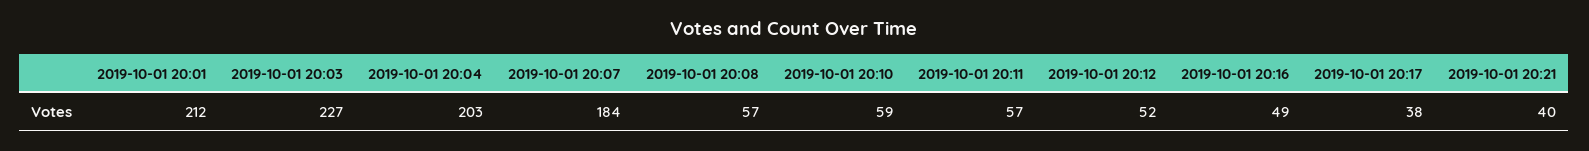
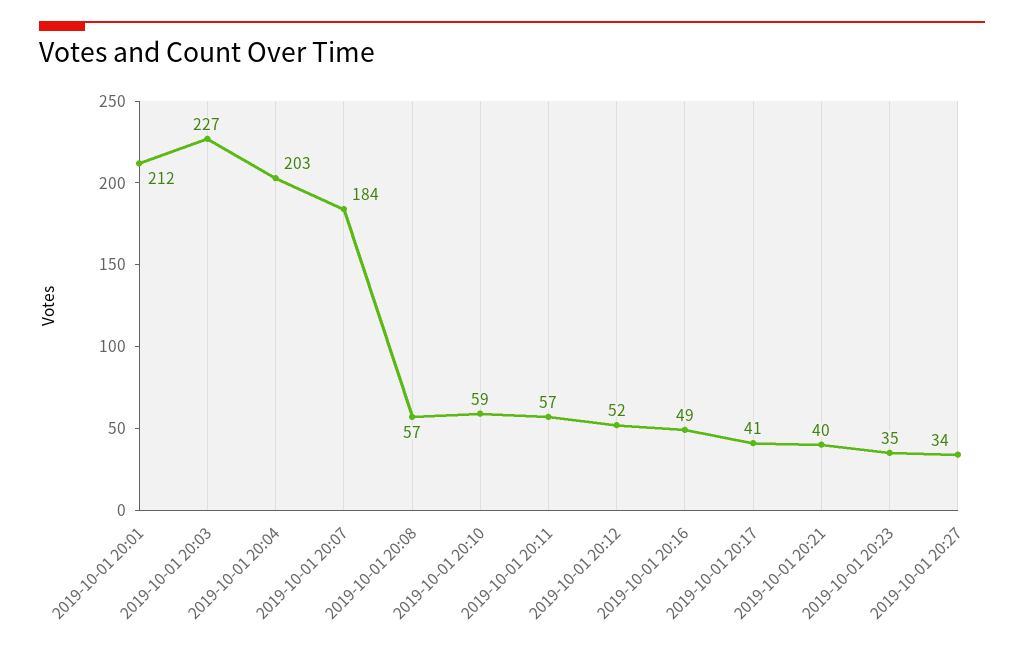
2019-10-01 20:17: 38 -> 41
2019-10-01 20:23: none -> 35
2019-10-01 20:27: none -> 34

